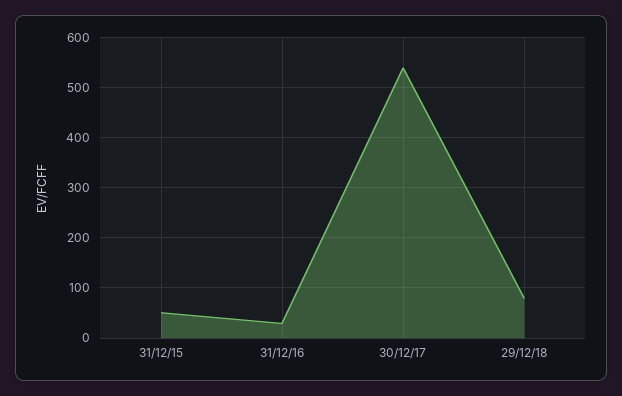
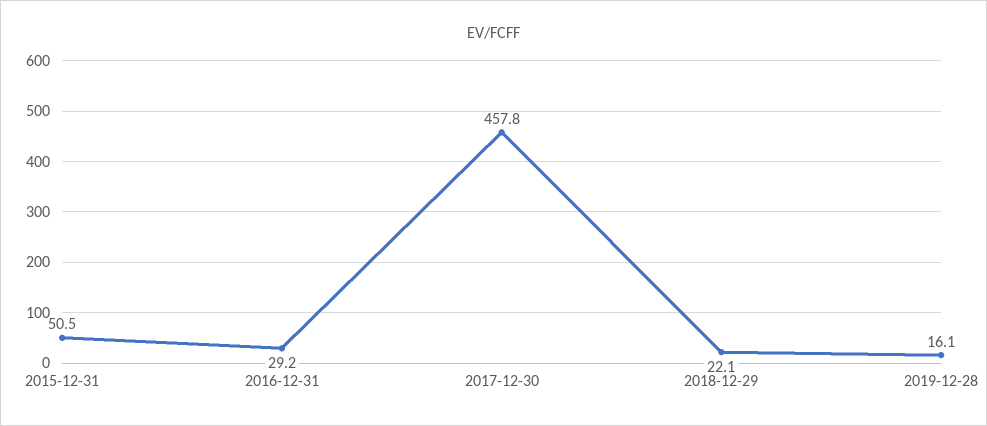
30/12/17: 540 -> 457.8
29/12/18: 80 -> 22.1
2019-12-28: none -> 16.1

